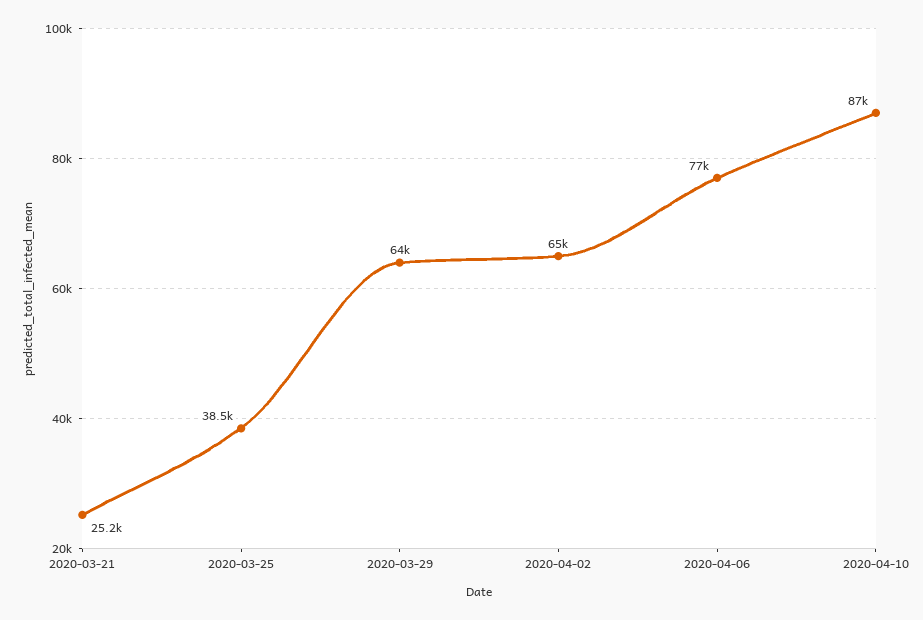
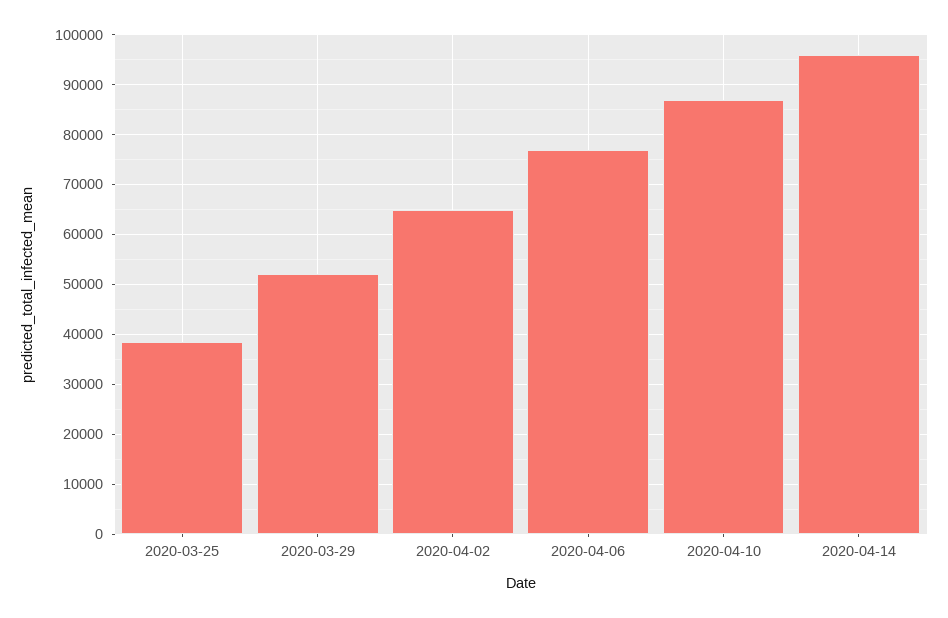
2020-03-21: 25200 -> none
2020-03-29: 64000 -> 52000
2020-04-14: none -> 96000

